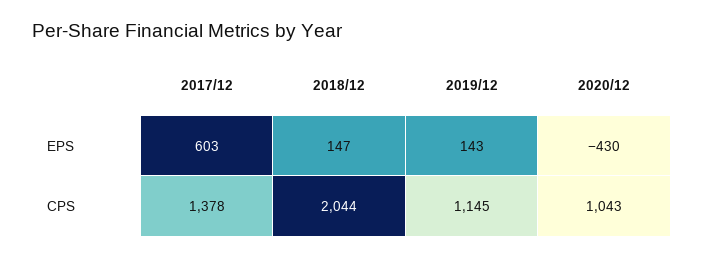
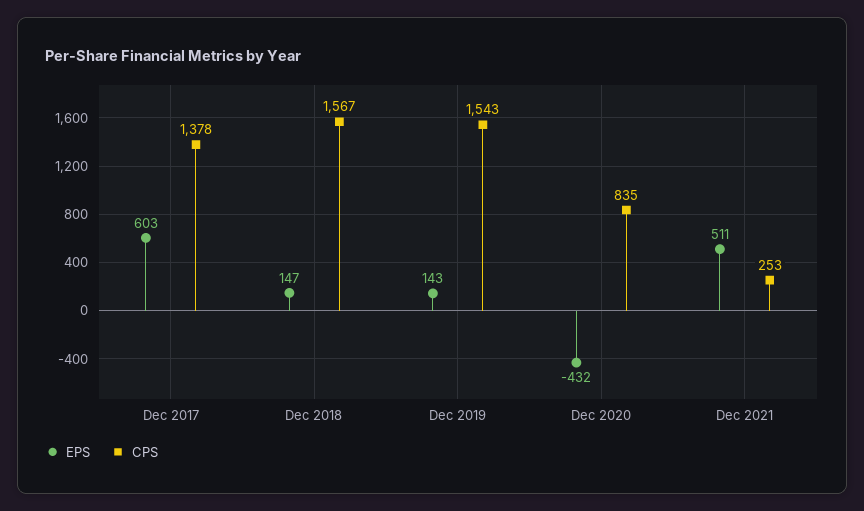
EPS, 2020/12: -430 -> -432
CPS, 2018/12: 2044 -> 1567
CPS, 2019/12: 1145 -> 1543
CPS, 2020/12: 1043 -> 835
EPS, Dec 2021: none -> 511
CPS, Dec 2021: none -> 253

